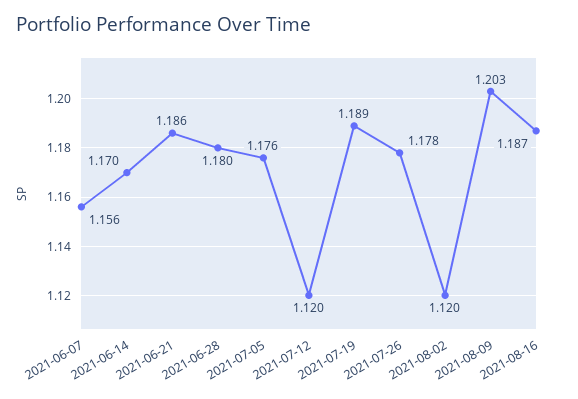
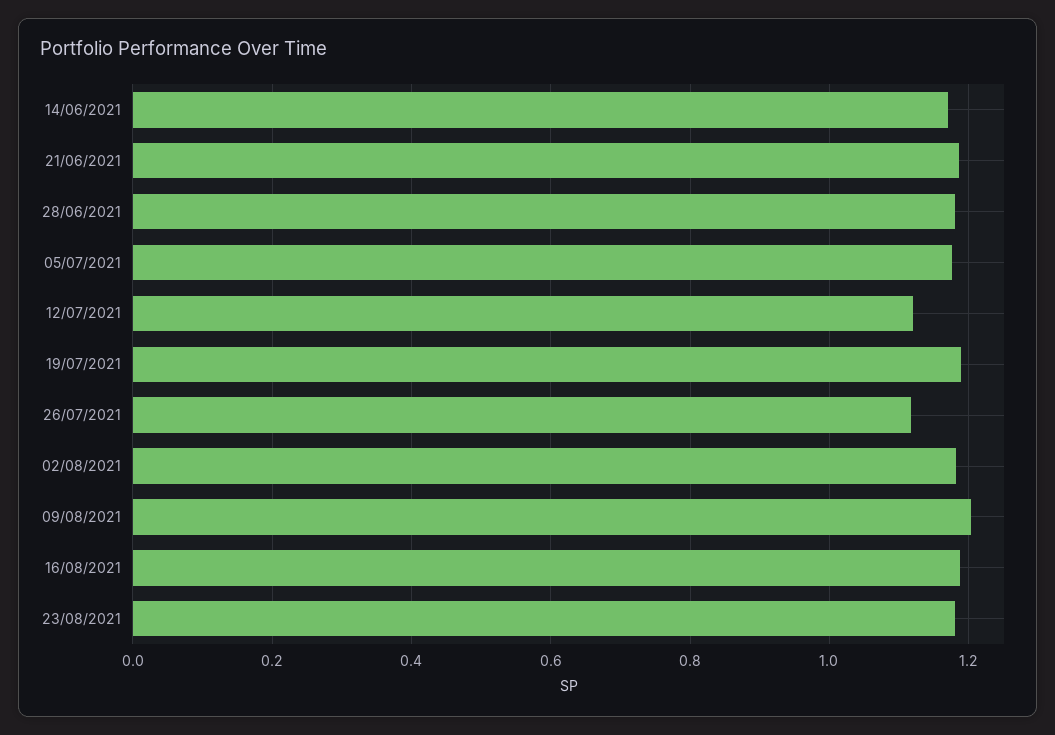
2021-06-07: 1.156 -> none
2021-07-26: 1.178 -> 1.12
2021-08-02: 1.12 -> 1.18
23/08/2021: none -> 1.18

